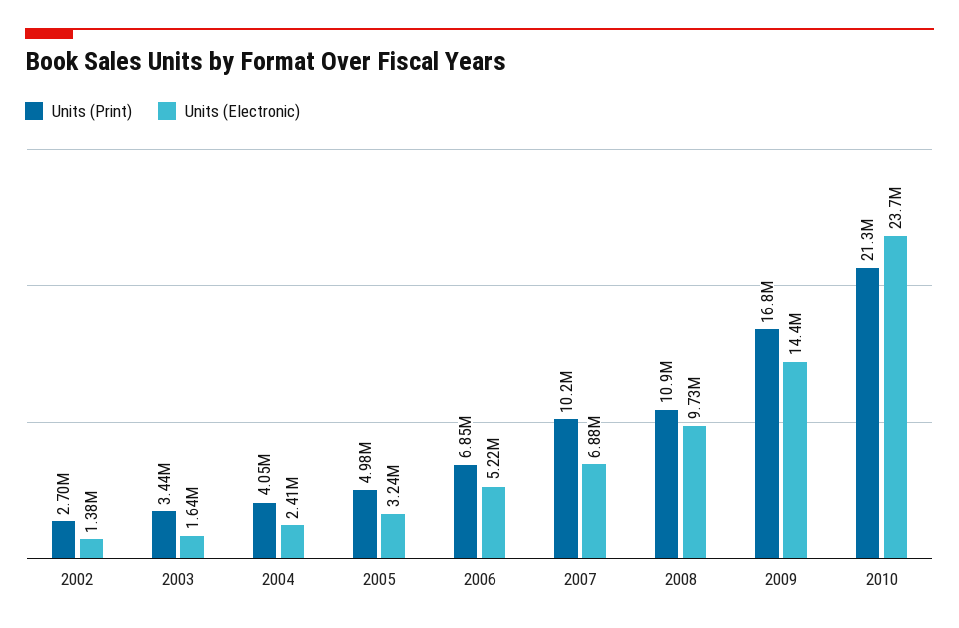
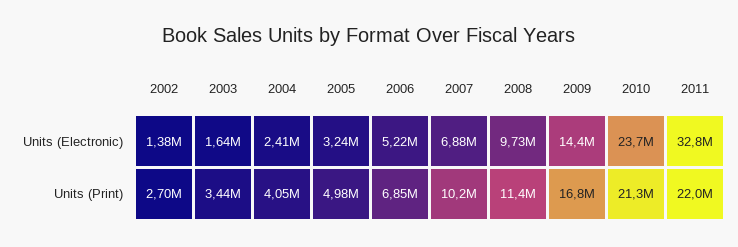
Units (Print), 2008: 10900000 -> 11400000
Units (Electronic), 2011: none -> 32800000
Units (Print), 2011: none -> 22000000

